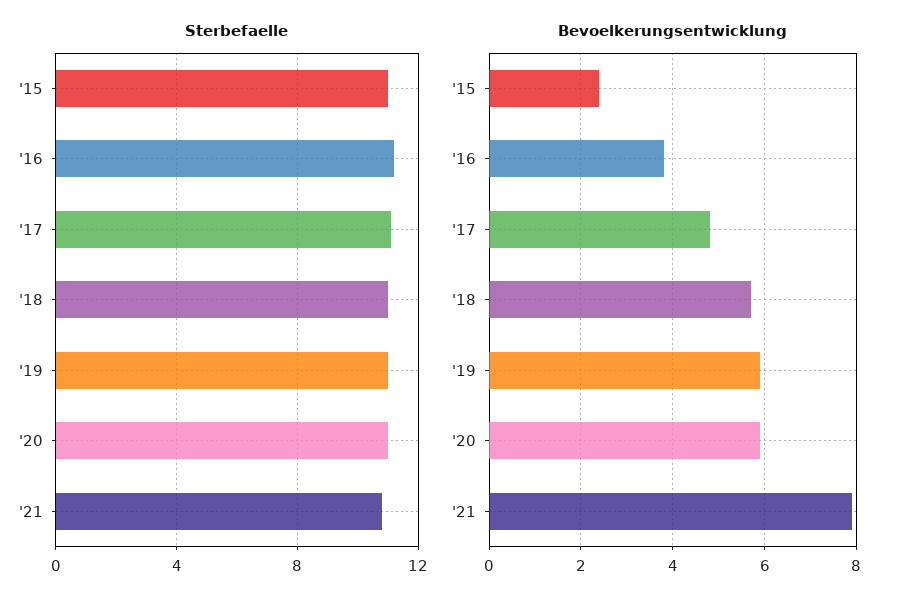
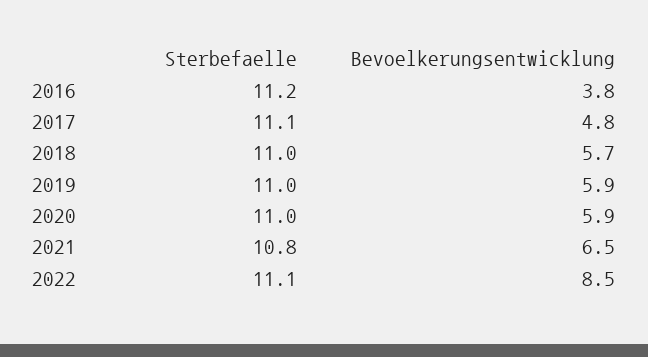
Sterbefaelle, '15: 11 -> none
Bevoelkerungsentwicklung, '15: 2.5 -> none
Bevoelkerungsentwicklung, '21: 8 -> 6.5
Sterbefaelle, 2022: none -> 11.1
Bevoelkerungsentwicklung, 2022: none -> 8.5

